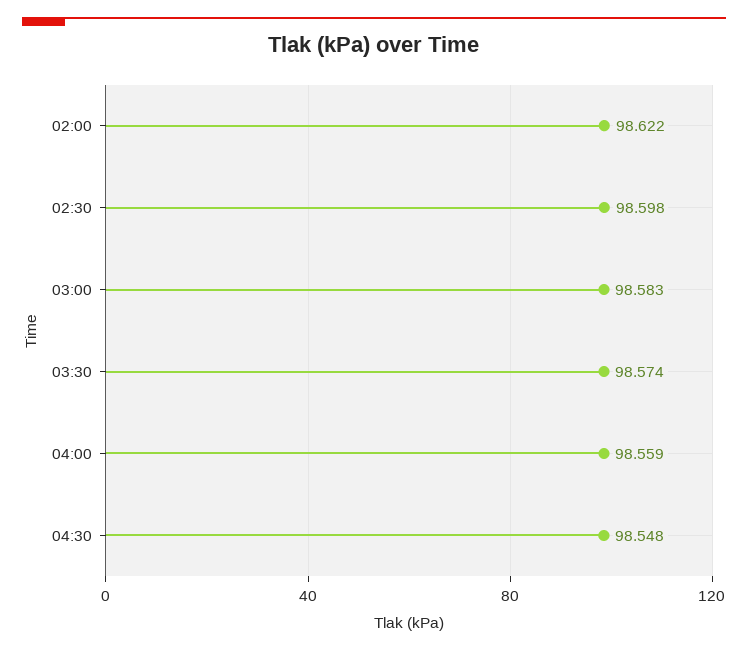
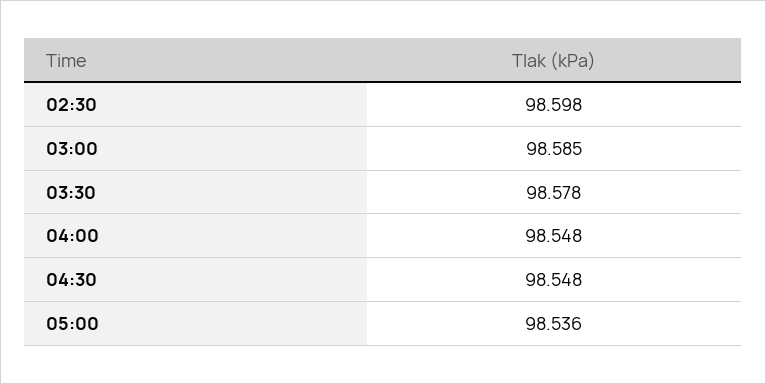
02:00: 98.622 -> none
03:00: 98.583 -> 98.585
03:30: 98.574 -> 98.578
04:00: 98.559 -> 98.548
05:00: none -> 98.536

